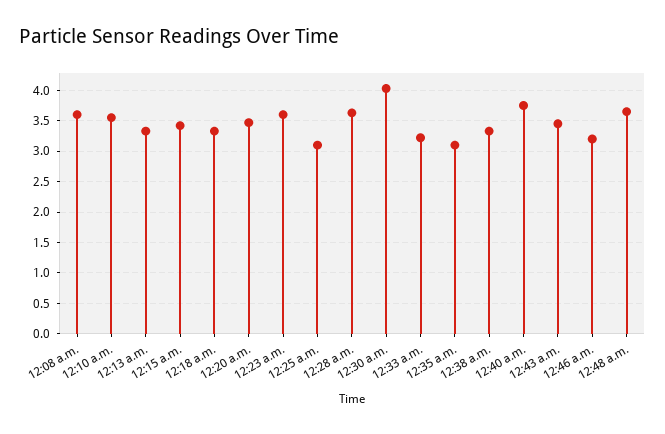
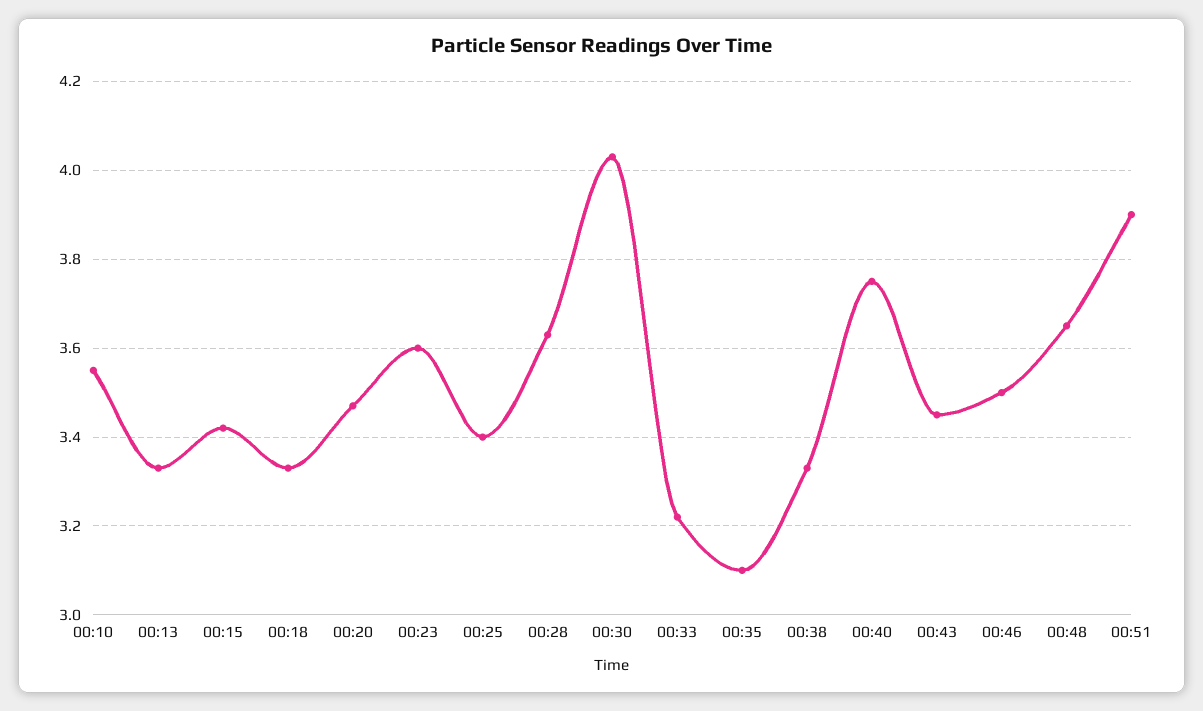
12:08 a.m.: 3.6 -> none
12:25 a.m.: 3.1 -> 3.4
12:46 a.m.: 3.2 -> 3.5
00:51: none -> 3.9

